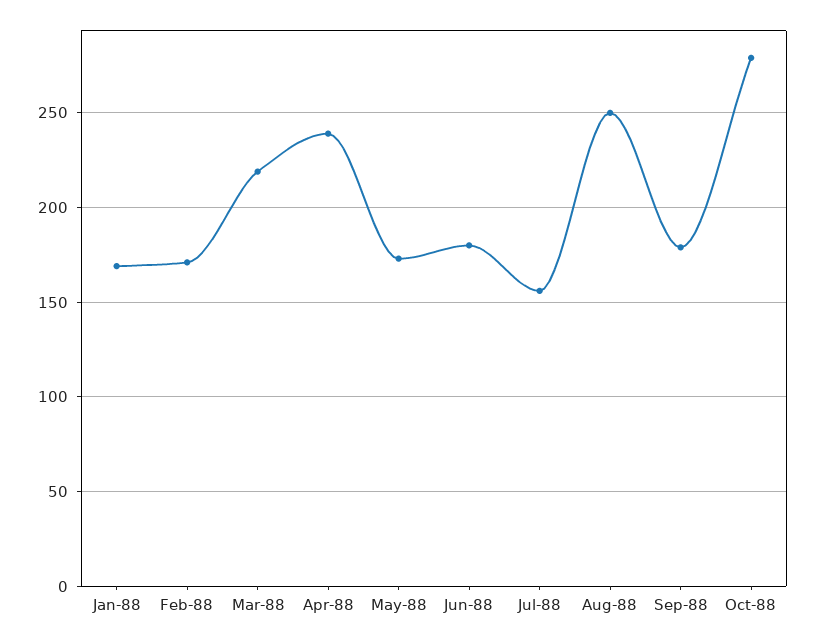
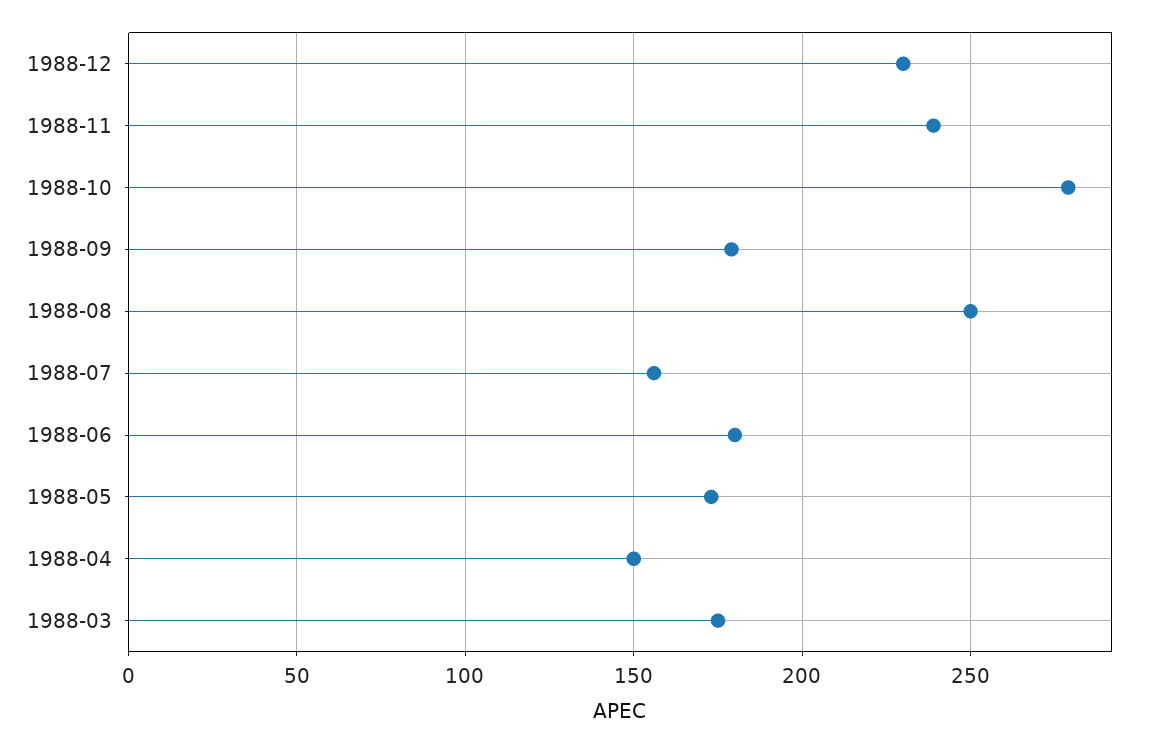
Jan-88: 170 -> none
Feb-88: 170 -> none
Mar-88: 220 -> 175
Apr-88: 240 -> 150
1988-12: none -> 230
1988-11: none -> 240

